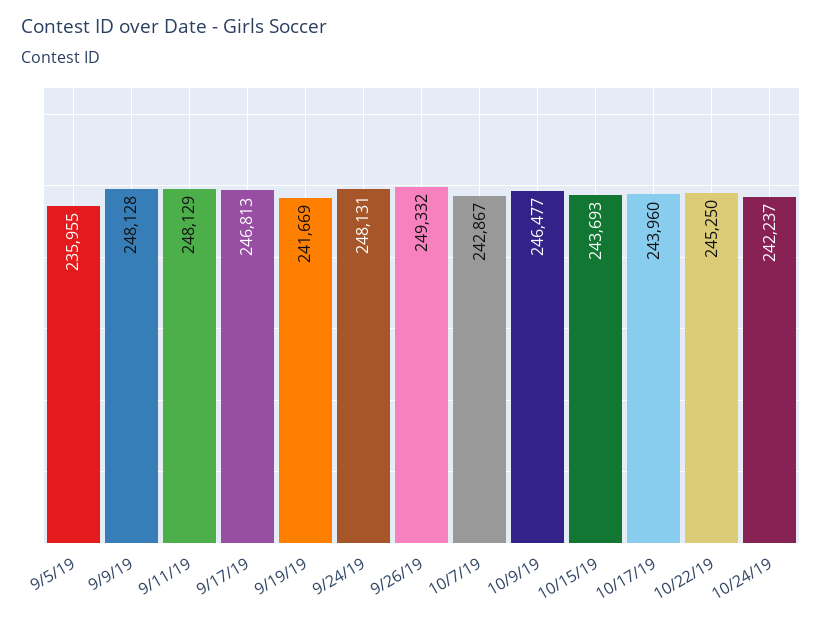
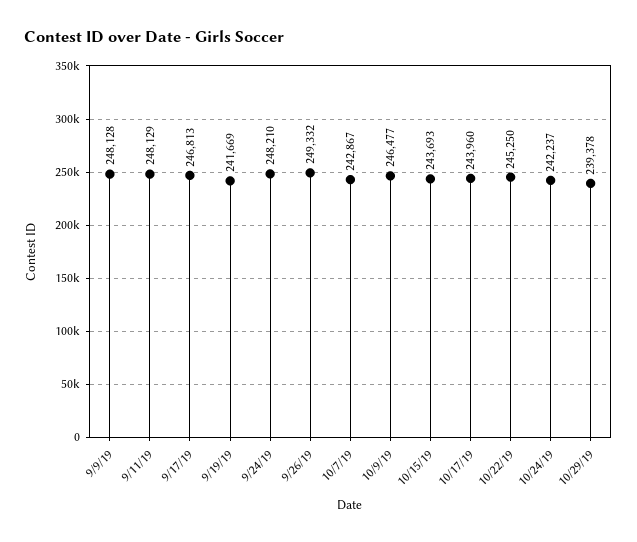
9/5/19: 235955 -> none
9/24/19: 248131 -> 248210
10/29/19: none -> 239378

